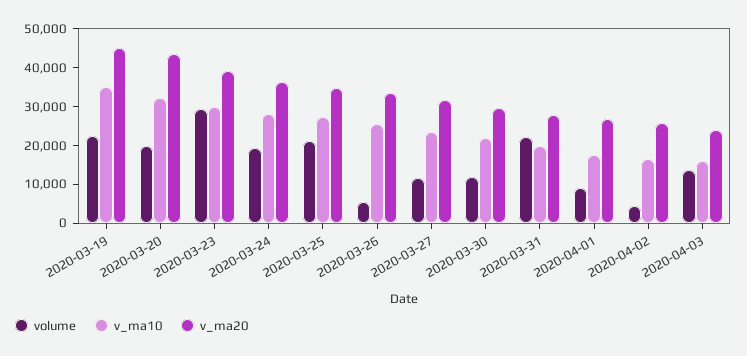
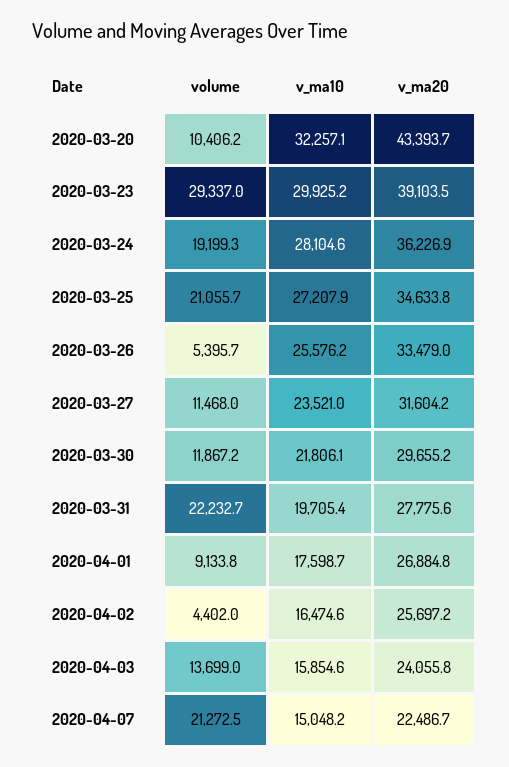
volume, 2020-03-19: 22500 -> none
v_ma10, 2020-03-19: 35000 -> none
v_ma20, 2020-03-19: 45000 -> none
volume, 2020-03-20: 20000 -> 10406.2
volume, 2020-04-07: none -> 21272.5
v_ma10, 2020-04-07: none -> 15048.2
v_ma20, 2020-04-07: none -> 22486.7

